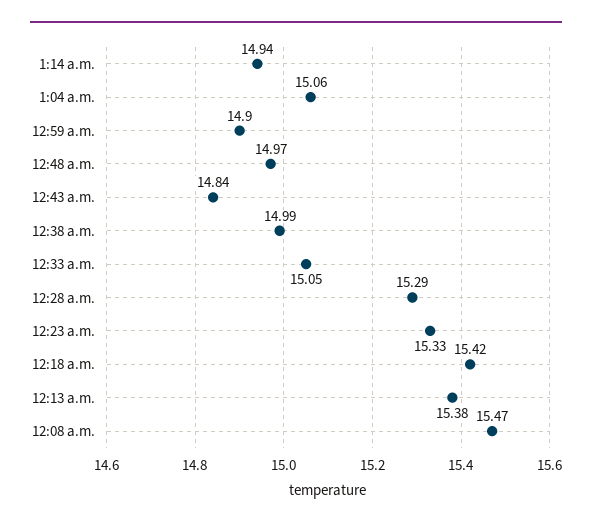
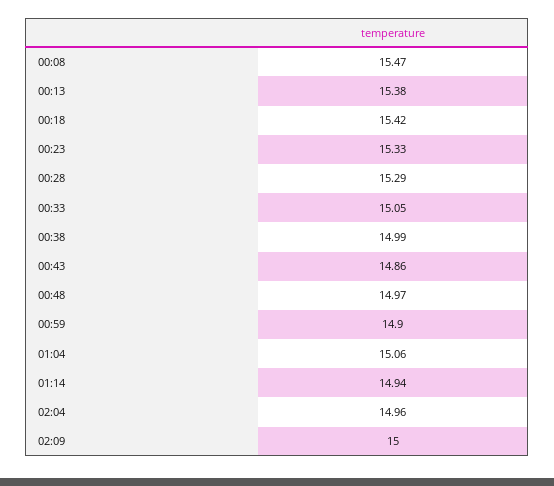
12:43 a.m.: 14.84 -> 14.86
02:04: none -> 14.96
02:09: none -> 15

